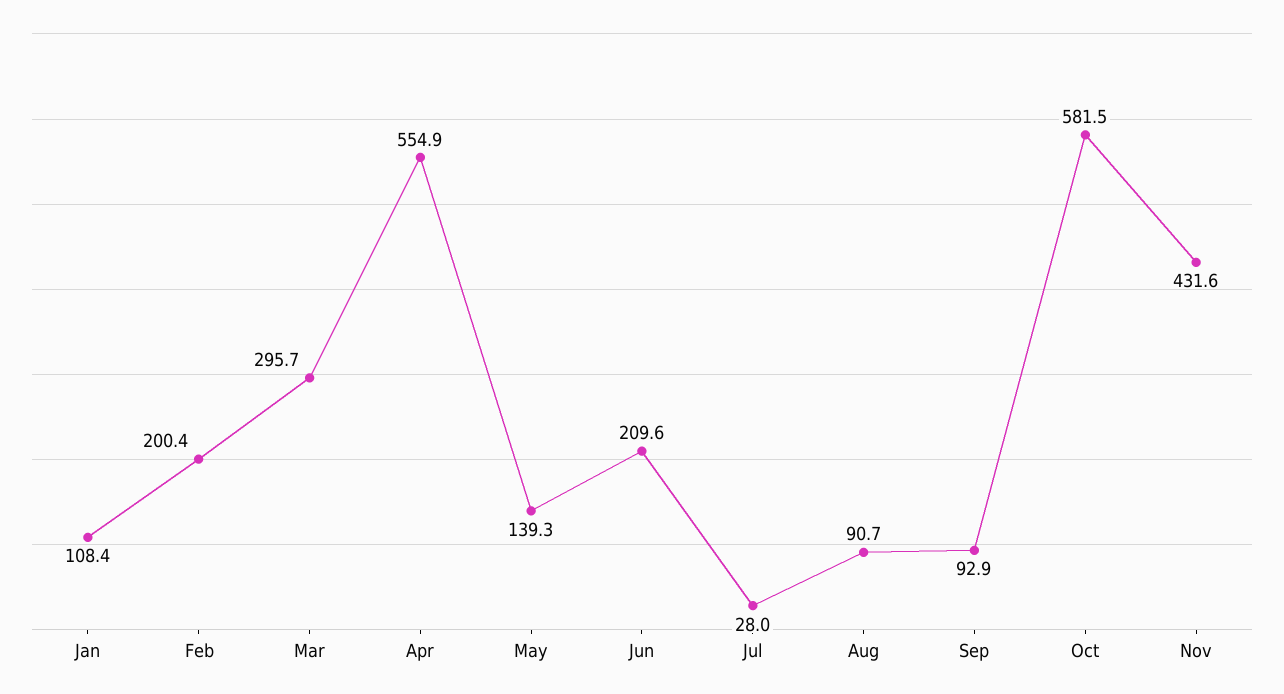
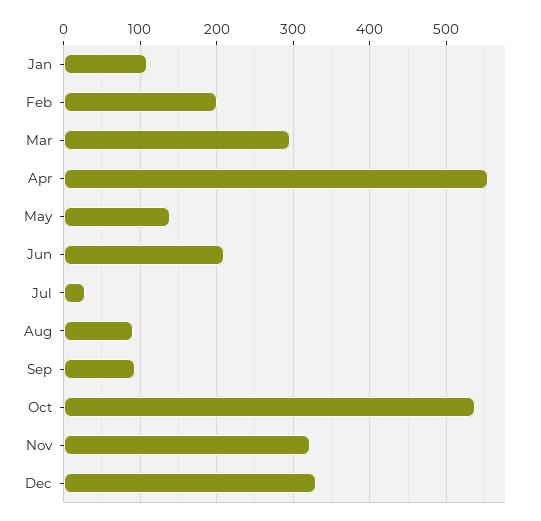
Oct: 581.5 -> 540
Nov: 431.6 -> 320
Dec: none -> 330

